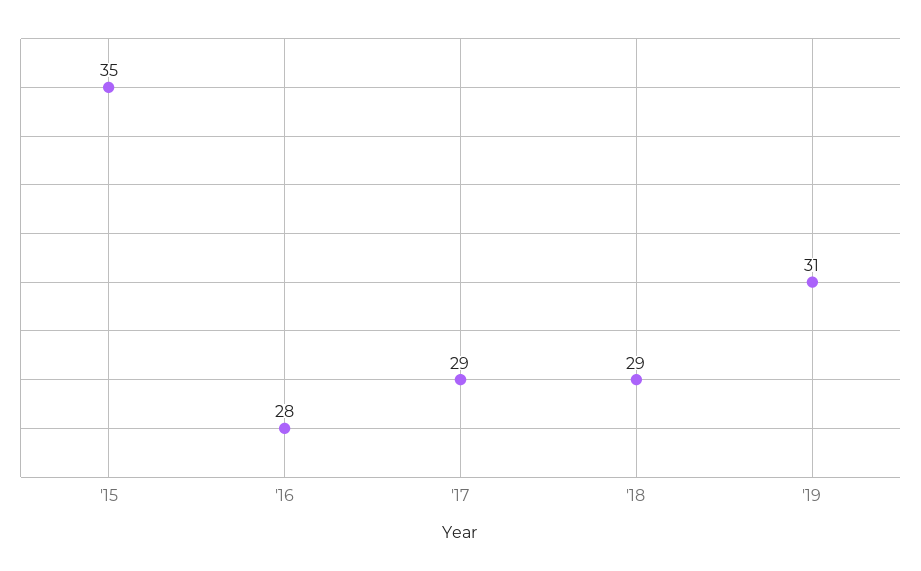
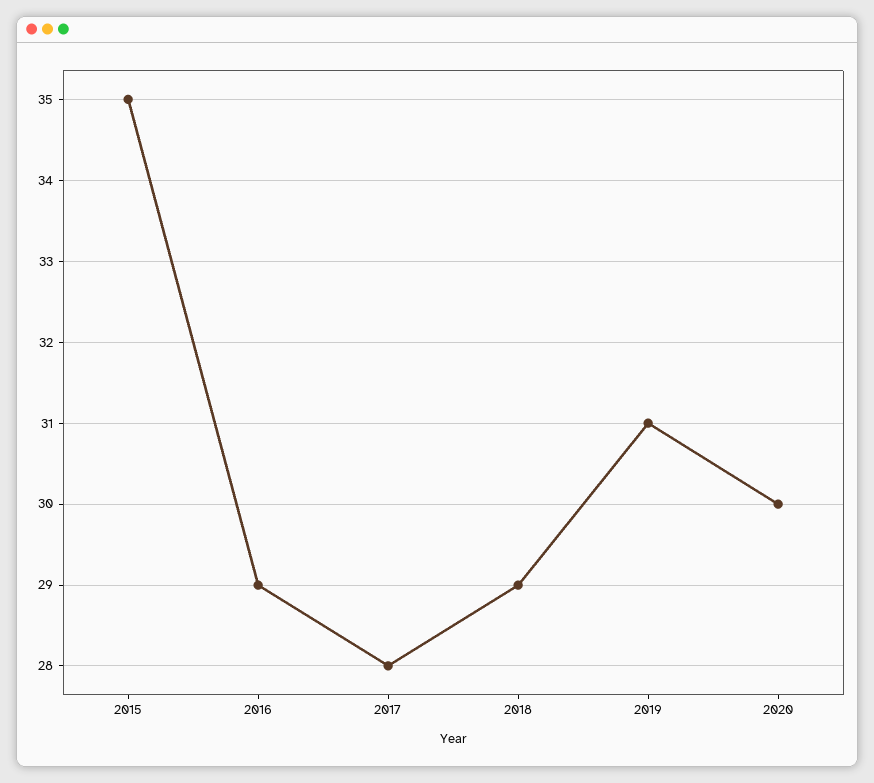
'16: 28 -> 29
'17: 29 -> 28
2020: none -> 30

